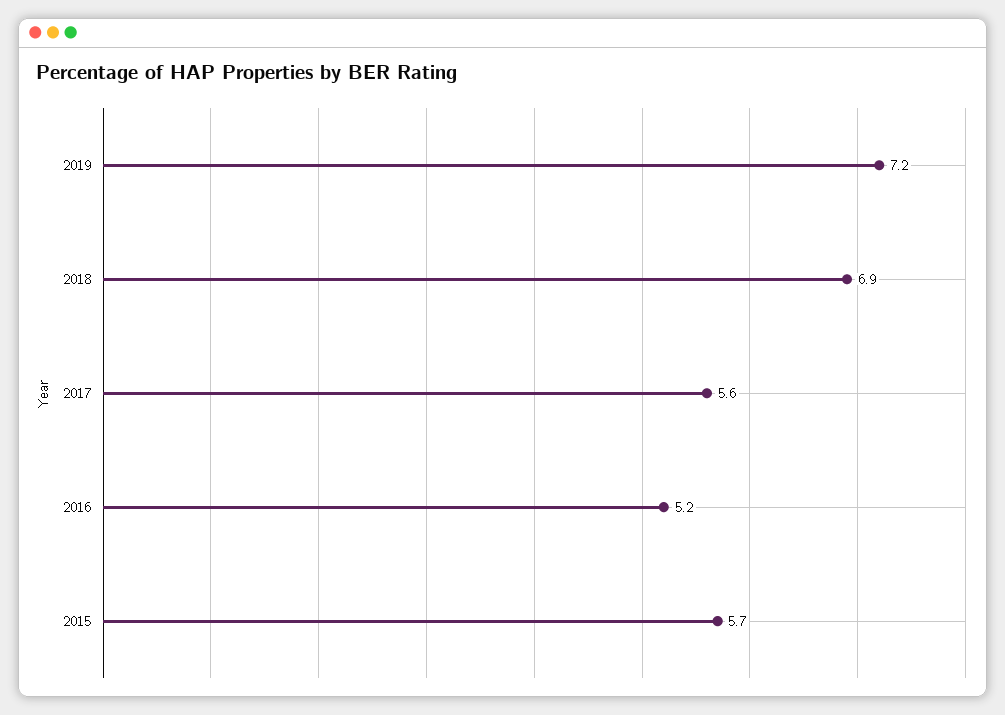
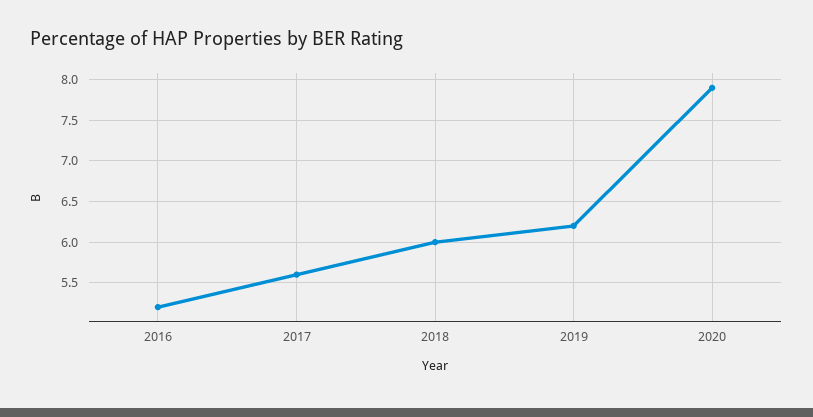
2019: 7.2 -> 6.2
2018: 6.9 -> 6
2015: 5.7 -> none
2020: none -> 7.9

